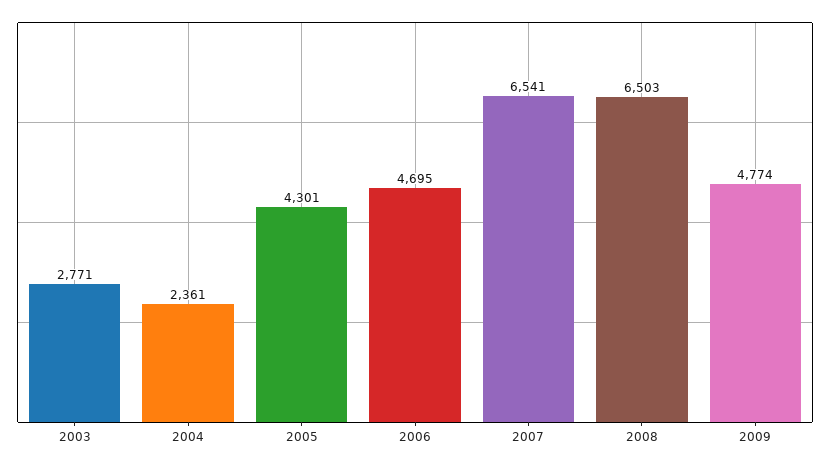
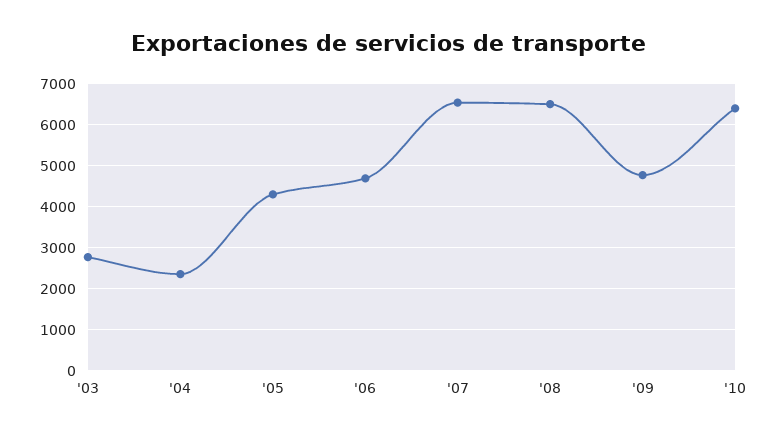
'10: none -> 6400

